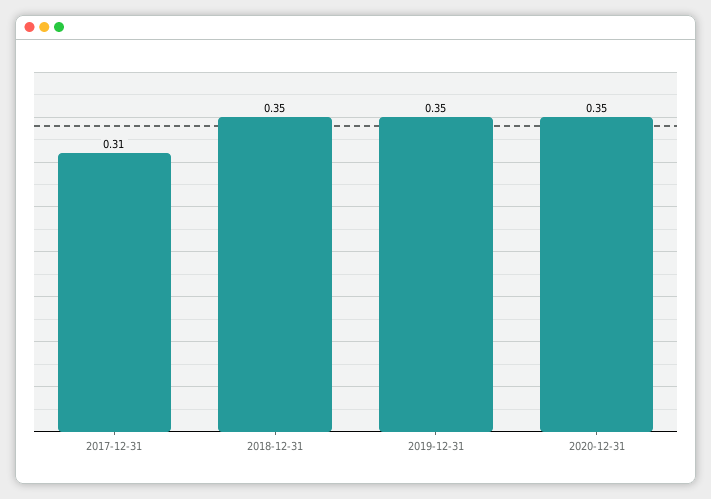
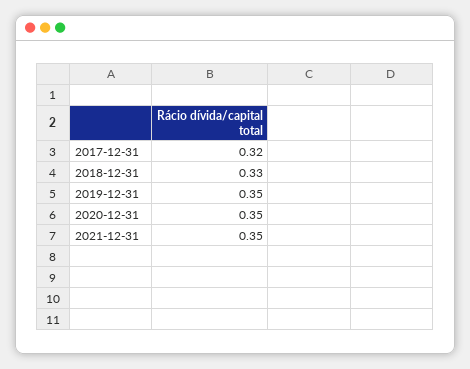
2017-12-31: 0.31 -> 0.32
2018-12-31: 0.35 -> 0.33
2021-12-31: none -> 0.35

